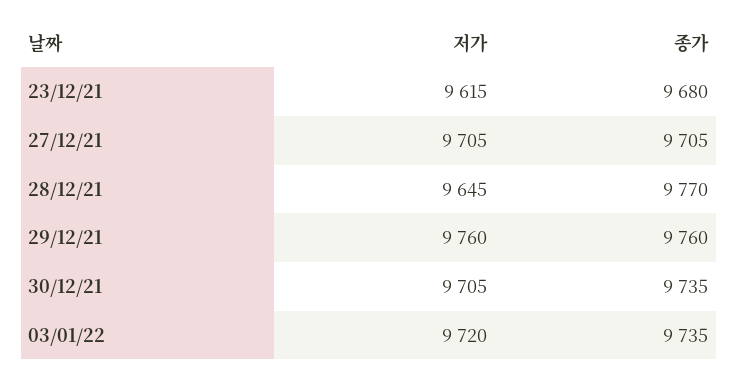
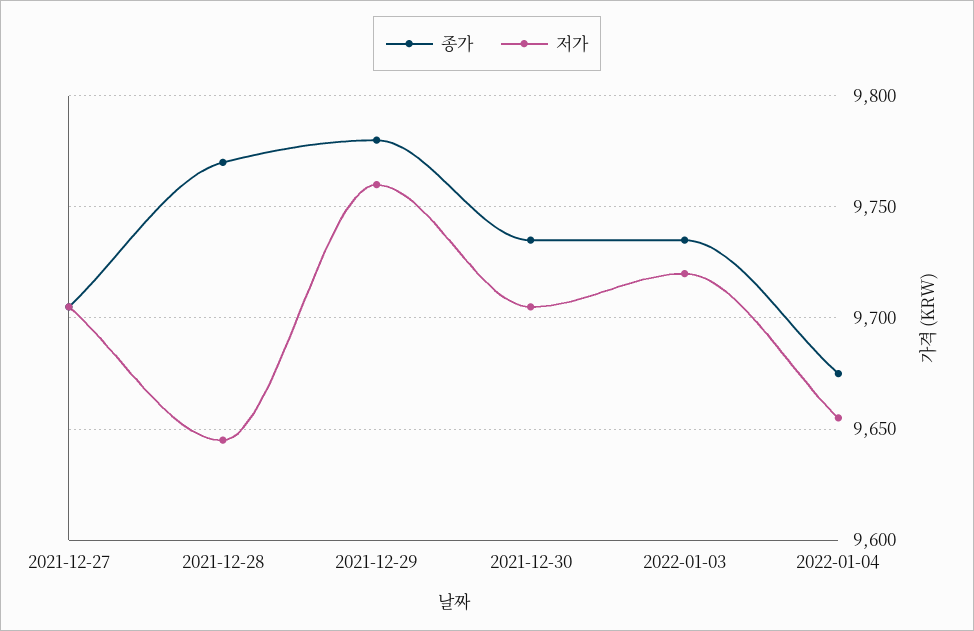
저가, 23/12/21: 9615 -> none
종가, 23/12/21: 9680 -> none
종가, 29/12/21: 9760 -> 9780
종가, 2022-01-04: none -> 9675
저가, 2022-01-04: none -> 9655

